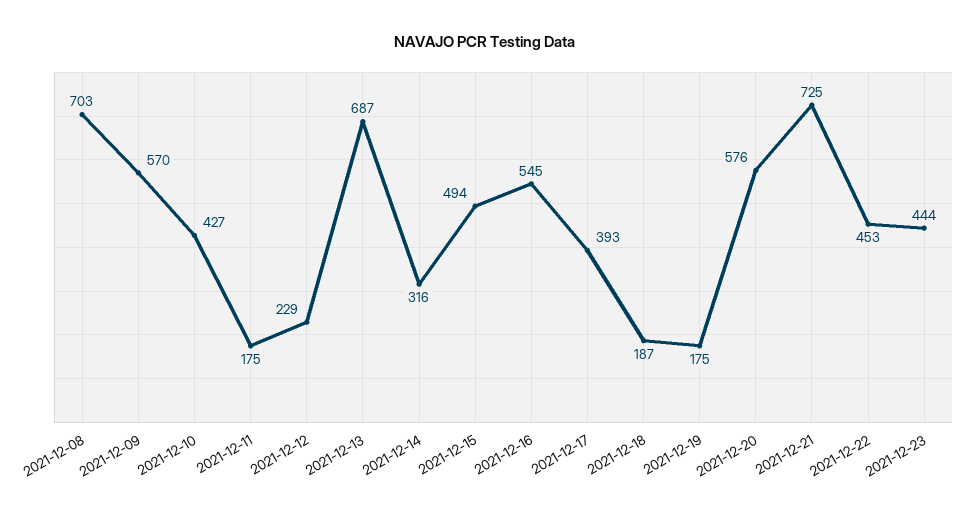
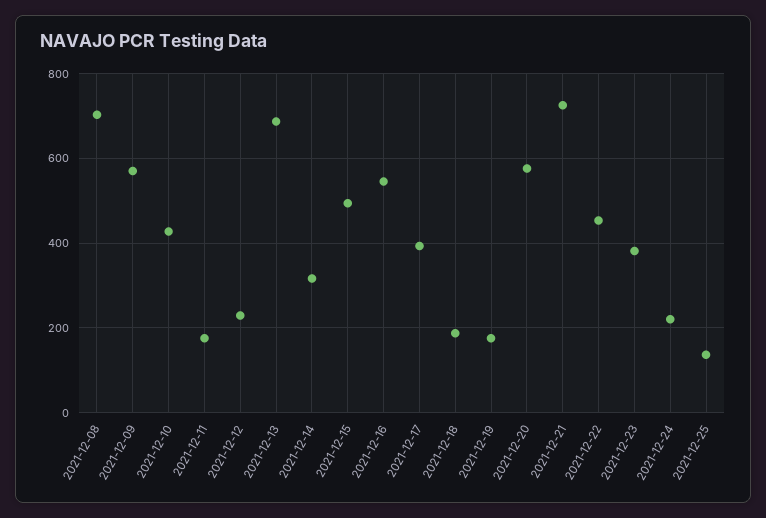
2021-12-23: 444 -> 380
2021-12-24: none -> 220
2021-12-25: none -> 140

